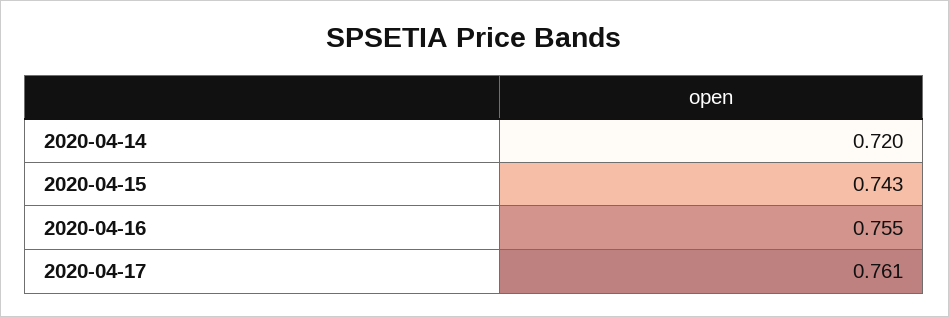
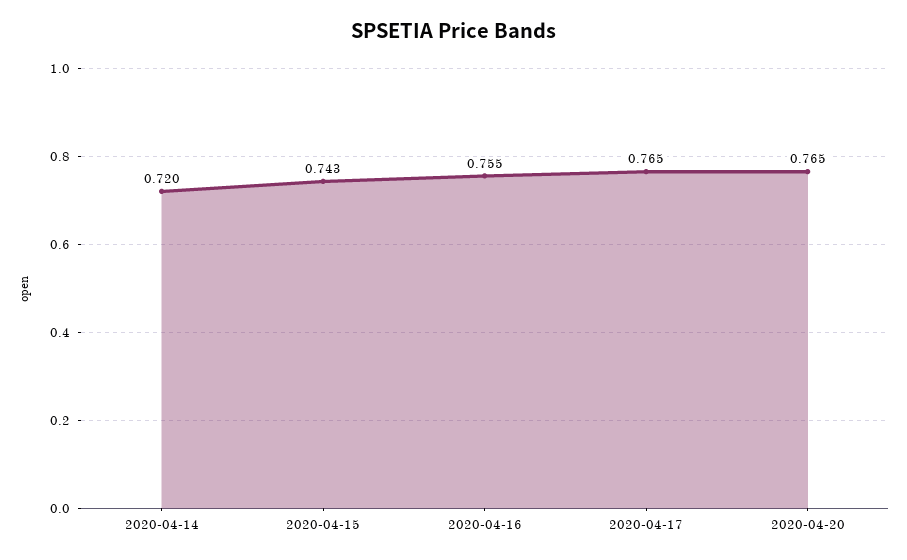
2020-04-17: 0.761 -> 0.765
2020-04-20: none -> 0.765

